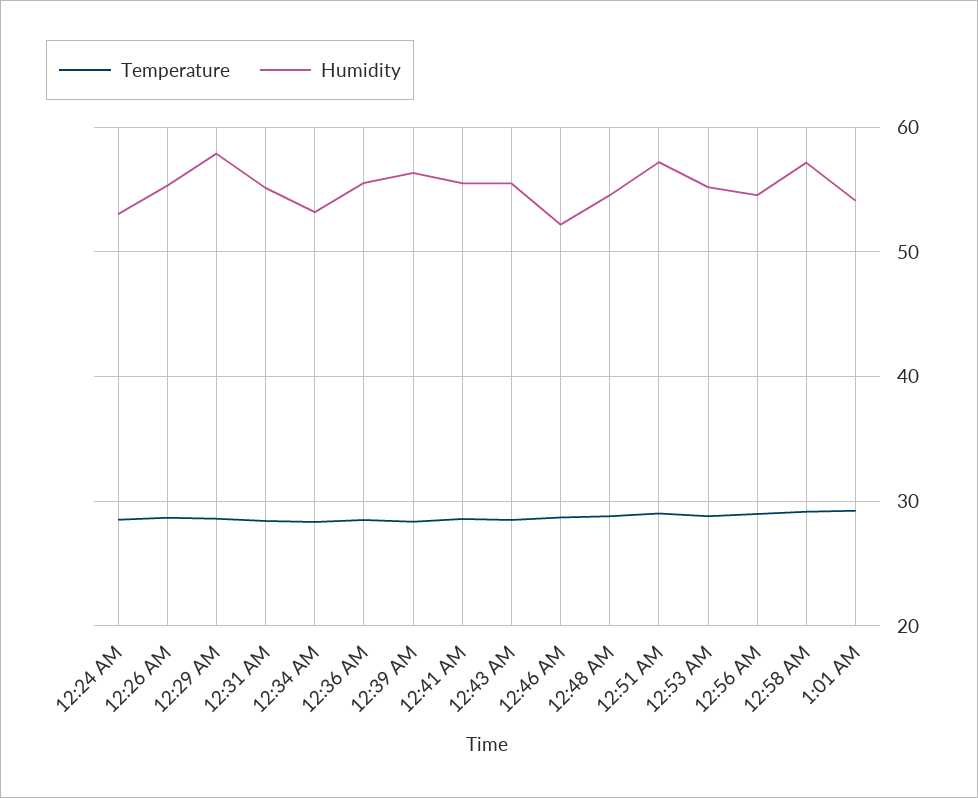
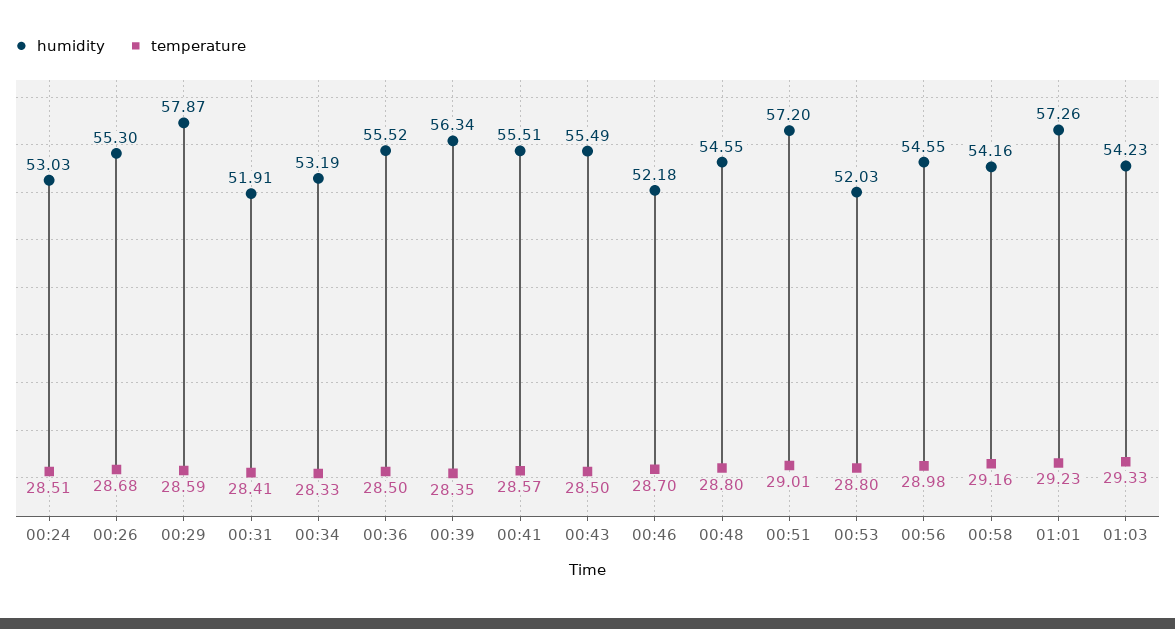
Humidity, 12:31 AM: 55 -> 51.91
Humidity, 12:53 AM: 55 -> 52.03
Humidity, 12:58 AM: 57 -> 54.16
Humidity, 1:01 AM: 54 -> 57.26
Humidity, 01:03: none -> 54.23
Temperature, 01:03: none -> 29.33

